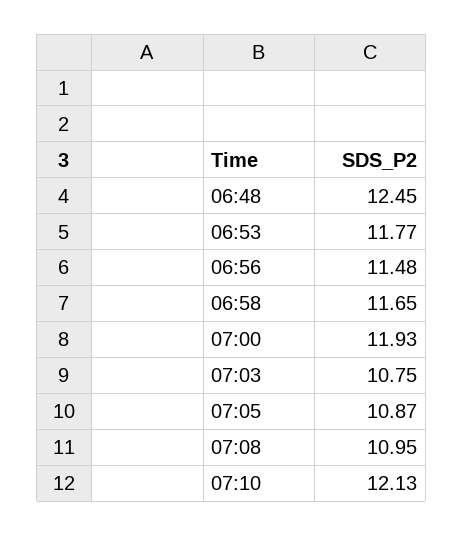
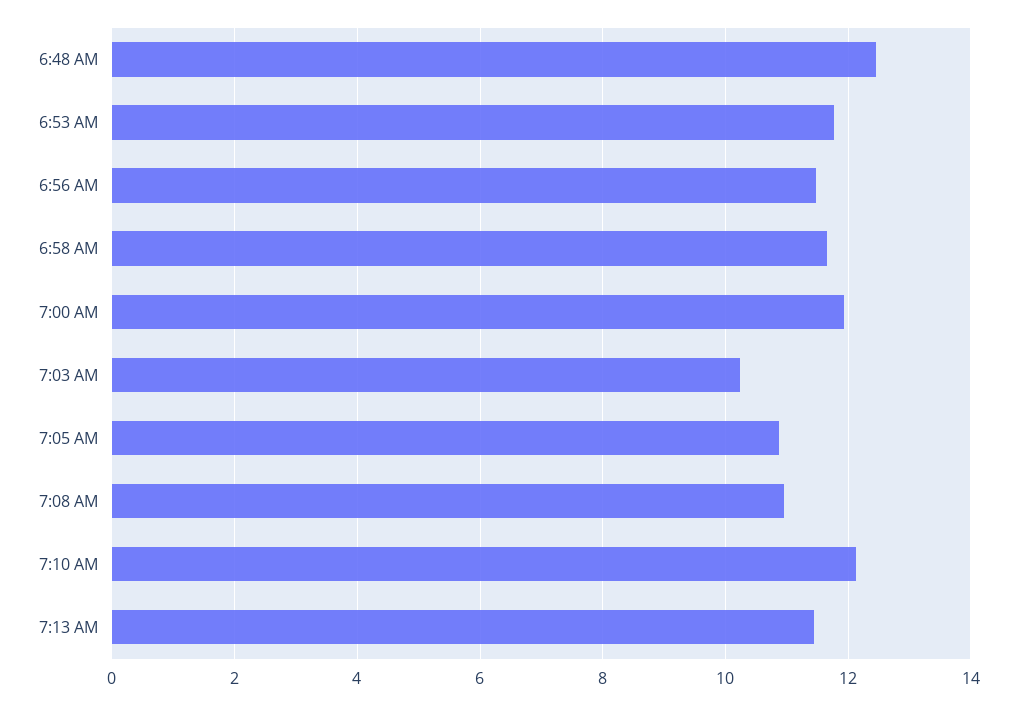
07:03: 10.75 -> 10.2
7:13 AM: none -> 11.4

